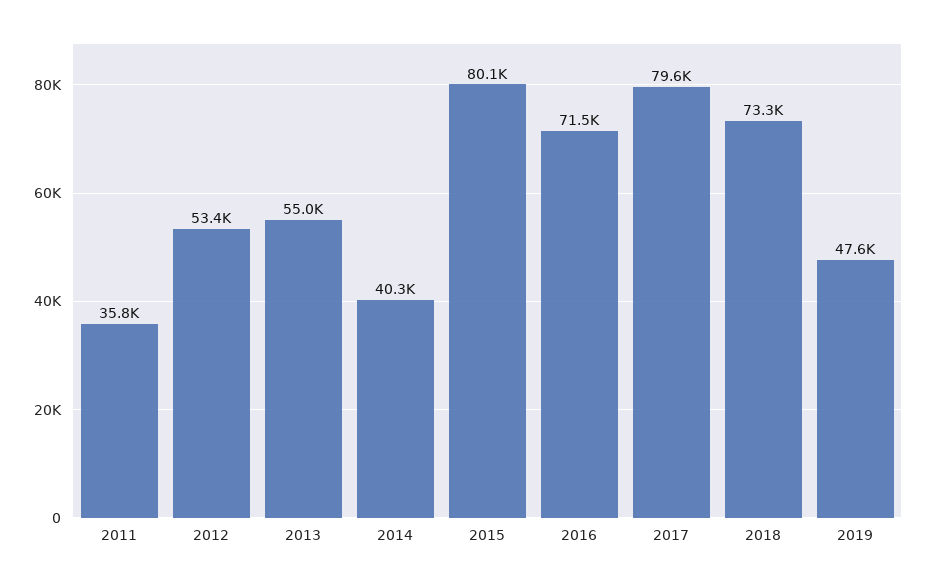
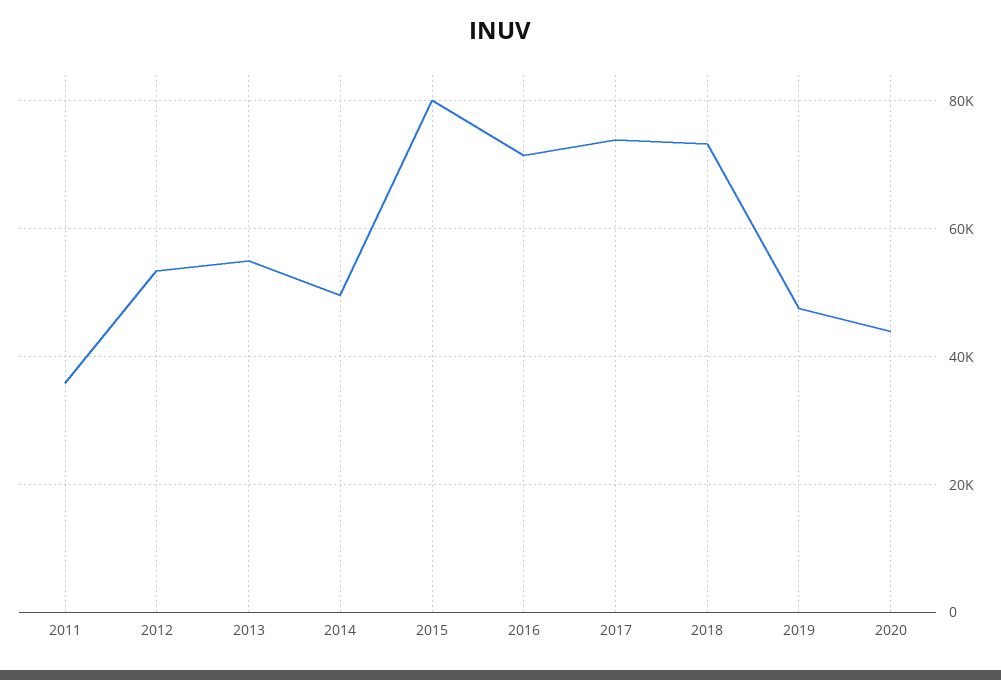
2014: 40300 -> 50000
2017: 79600 -> 74000
2020: none -> 44000

